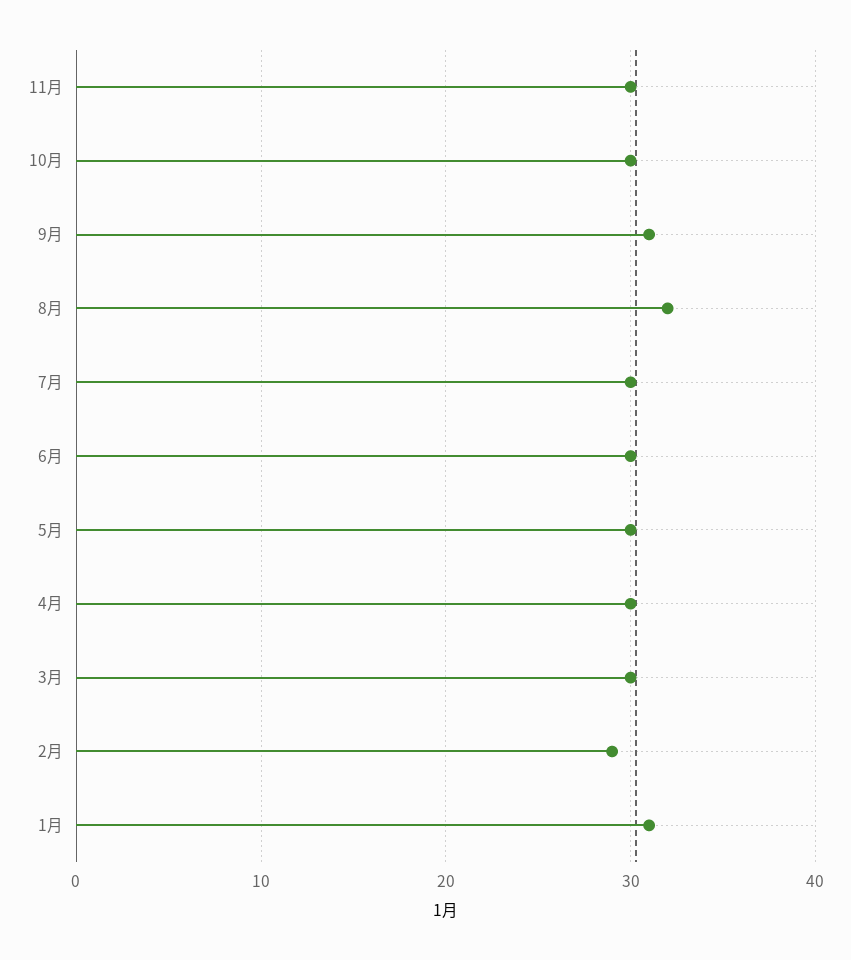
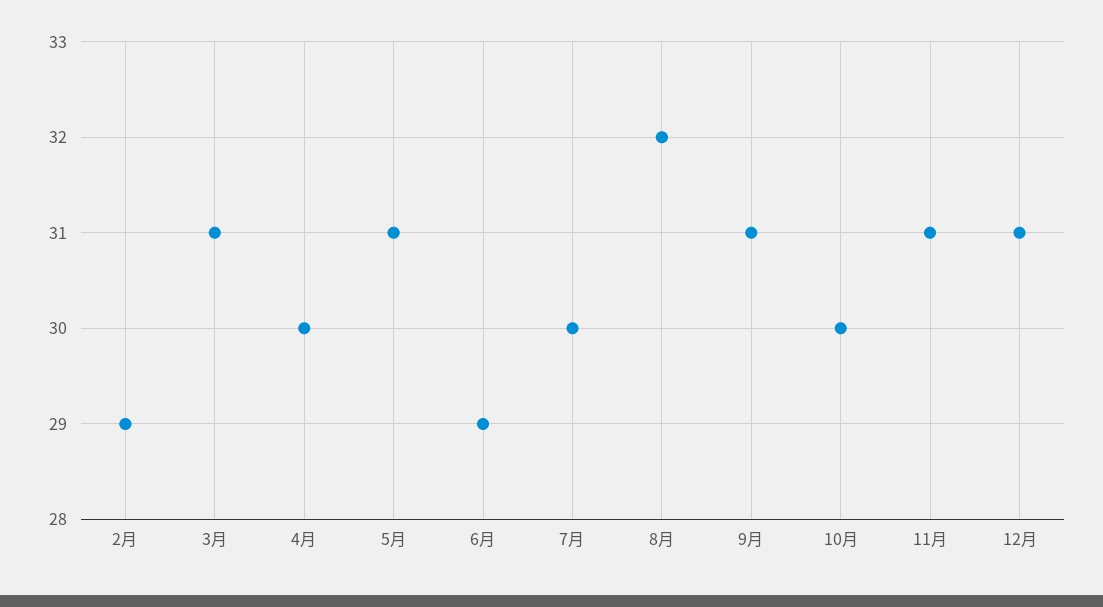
11月: 30 -> 31
6月: 30 -> 29
5月: 30 -> 31
3月: 30 -> 31
1月: 31 -> none
12月: none -> 31

